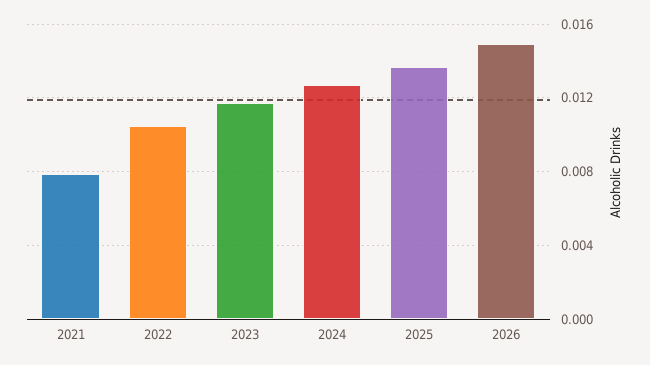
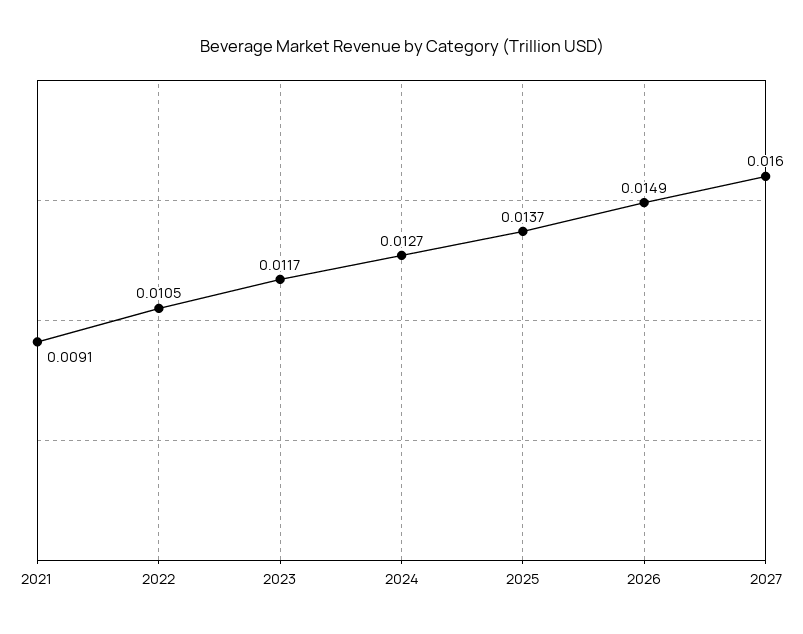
2021: 0.008 -> 0.0091
2027: none -> 0.016

